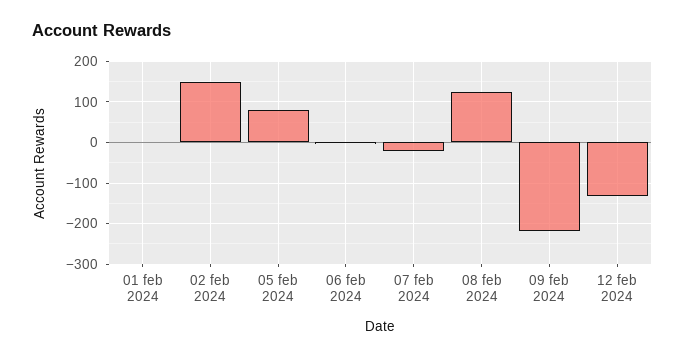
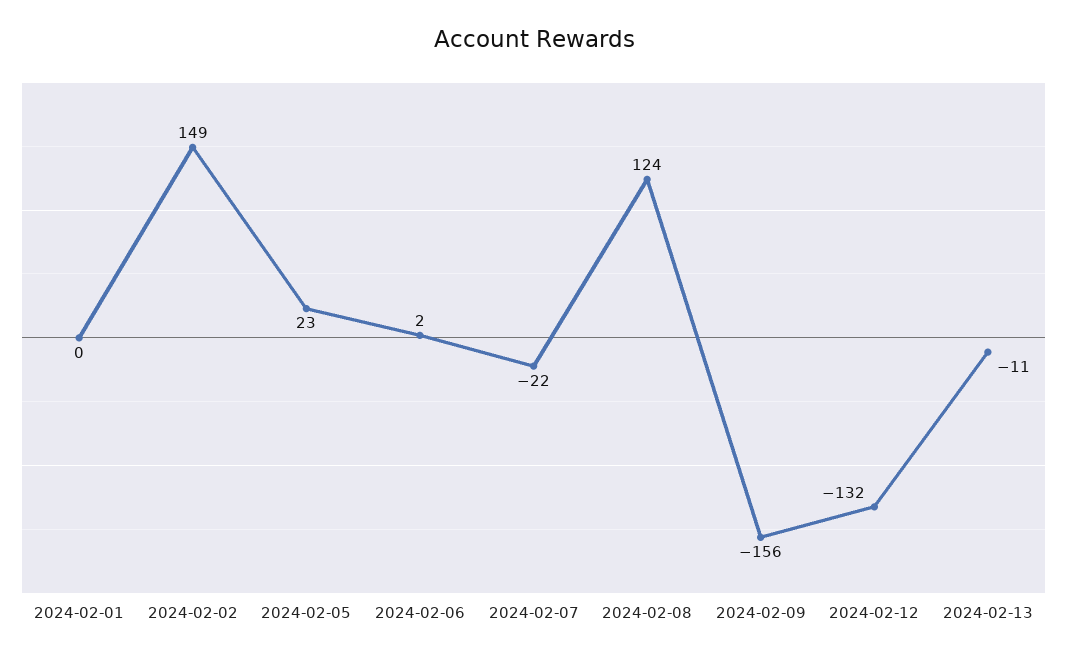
05 feb 2024: 80 -> 23
09 feb 2024: -220 -> -156
2024-02-13: none -> -11

